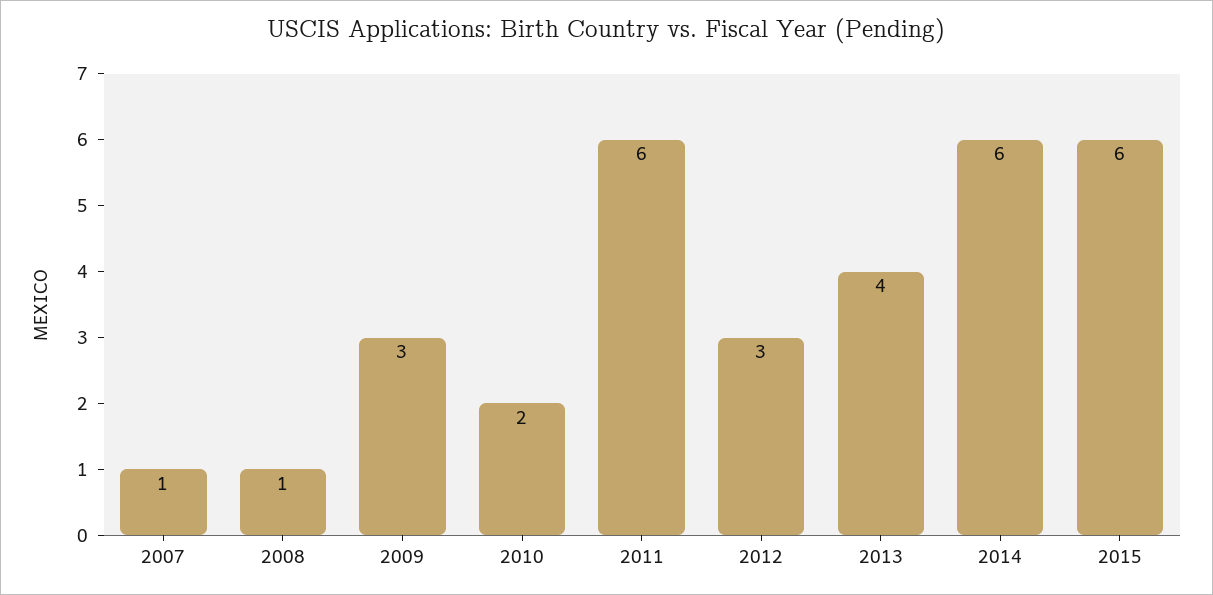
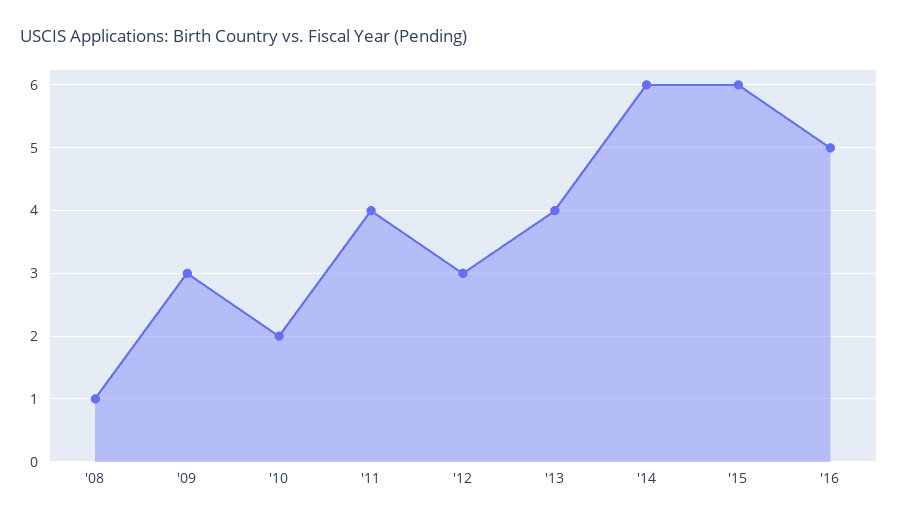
2007: 1 -> none
2011: 6 -> 4
'16: none -> 5

